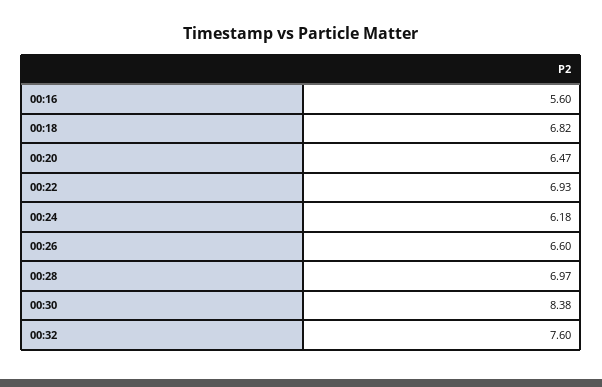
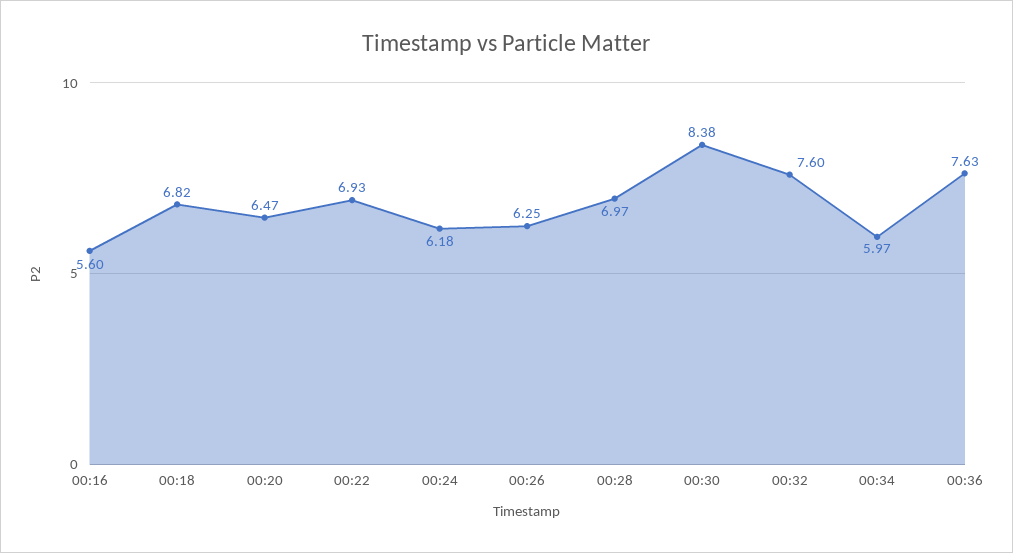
00:26: 6.6 -> 6.25
00:34: none -> 5.97
00:36: none -> 7.63

